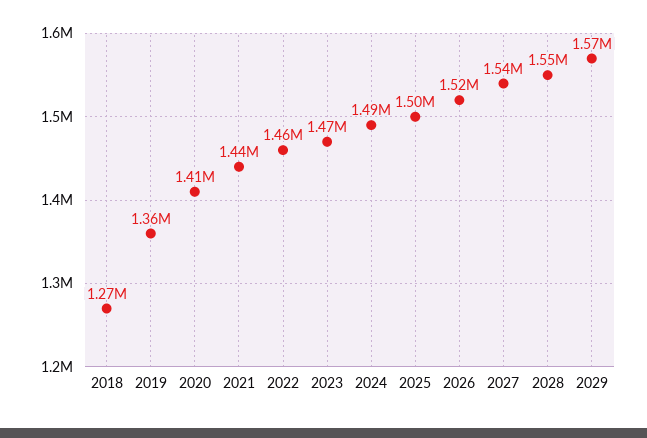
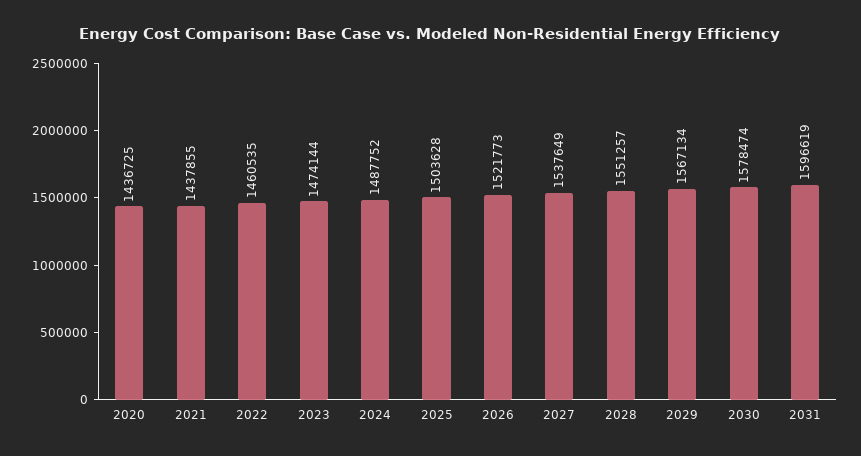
2018: 1270000 -> none
2019: 1360000 -> none
2020: 1410000 -> 1436725
2030: none -> 1578474
2031: none -> 1596619

